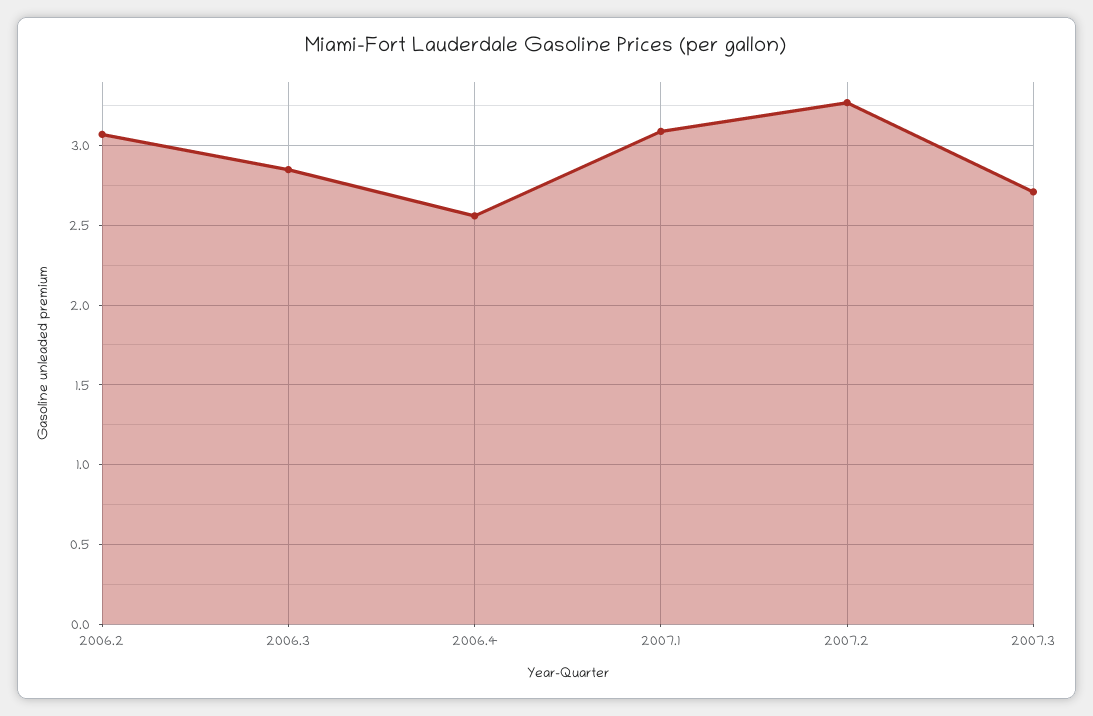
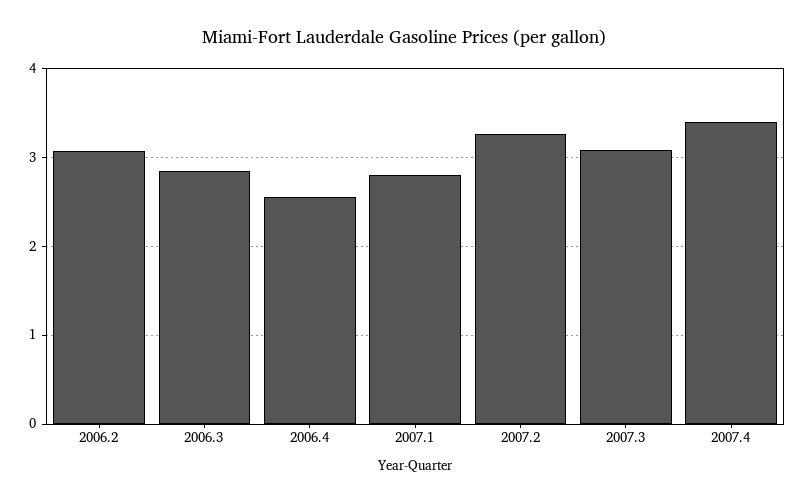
2007.1: 3.1 -> 2.8
2007.3: 2.7 -> 3.1
2007.4: none -> 3.4

